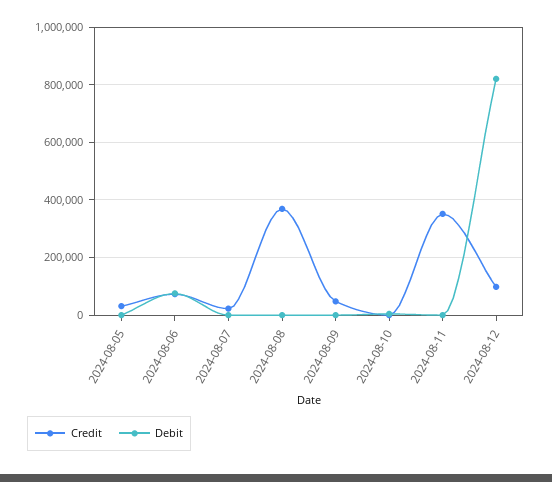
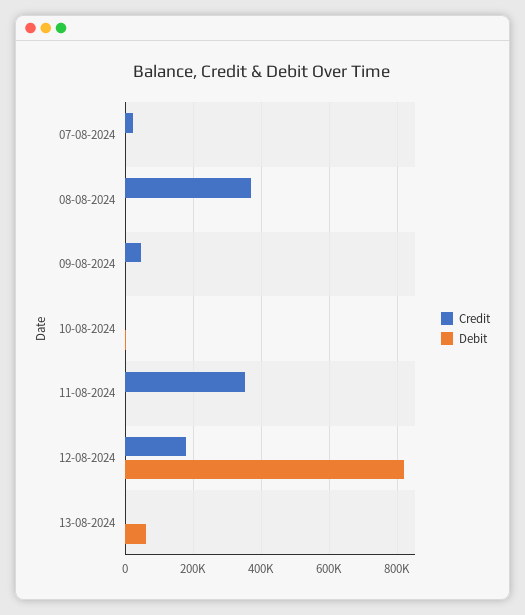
Credit, 2024-08-05: 25000 -> none
Debit, 2024-08-05: 0 -> none
Credit, 2024-08-06: 75000 -> none
Debit, 2024-08-06: 75000 -> none
Credit, 2024-08-12: 100000 -> 180000
Credit, 13-08-2024: none -> 0
Debit, 13-08-2024: none -> 60000

